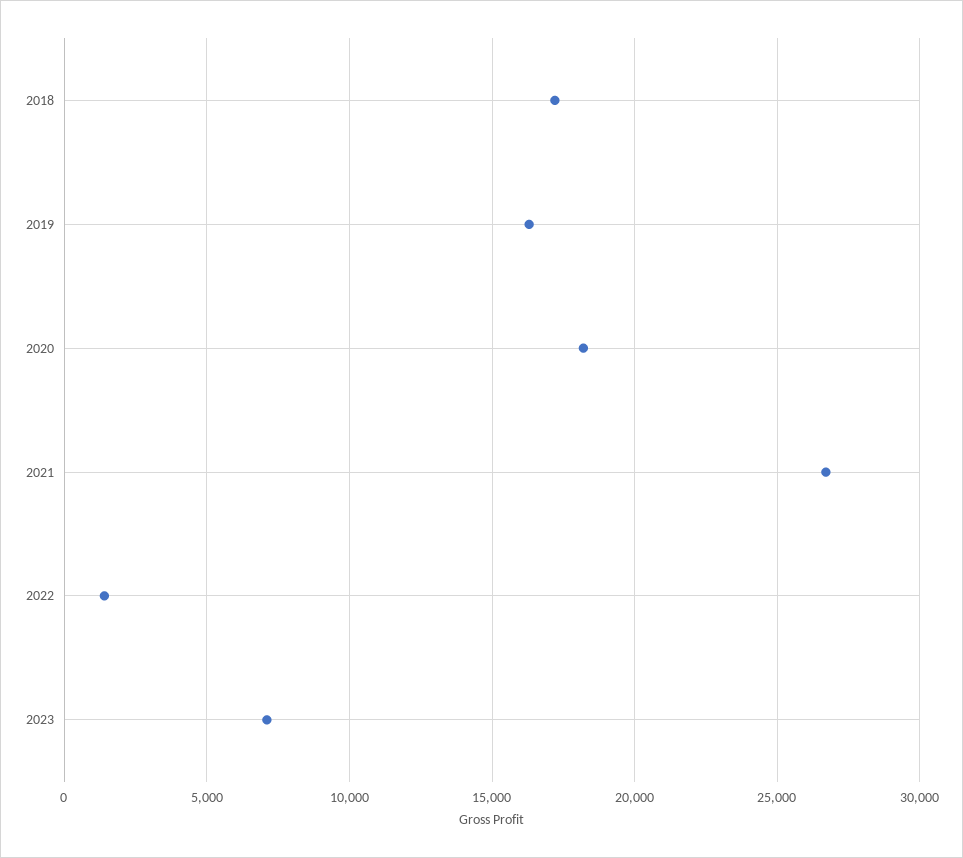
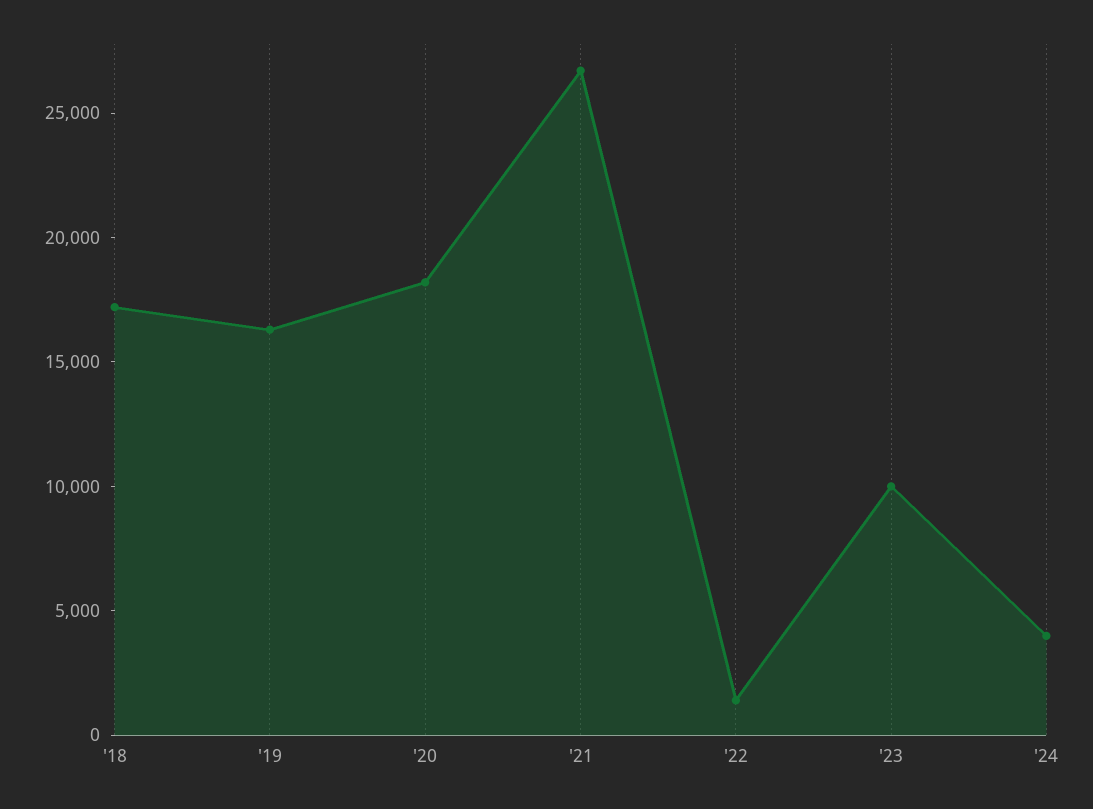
2023: 7000 -> 10000
'24: none -> 4000

